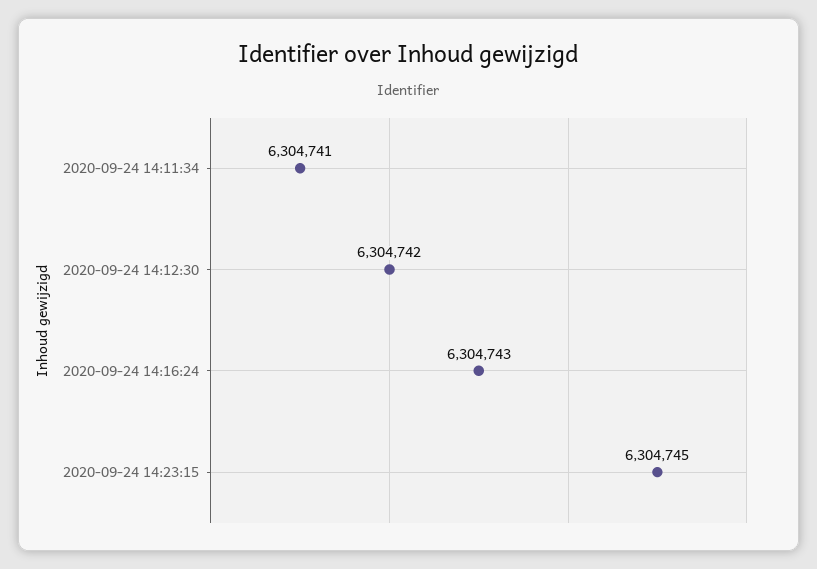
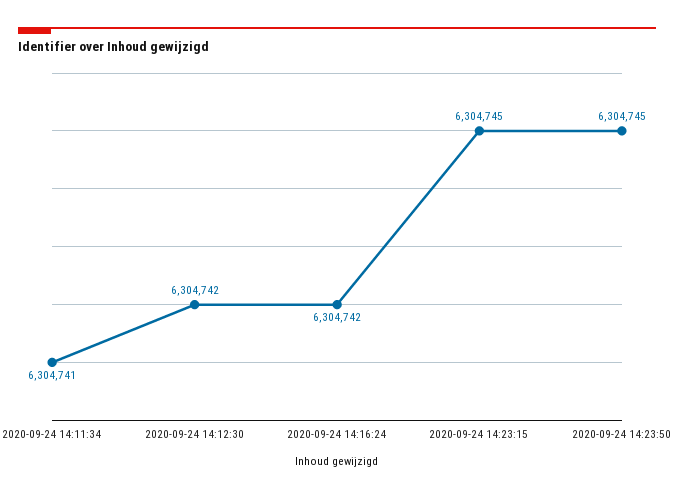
2020-09-24 14:16:24: 6304743 -> 6304742
2020-09-24 14:23:50: none -> 6304745

